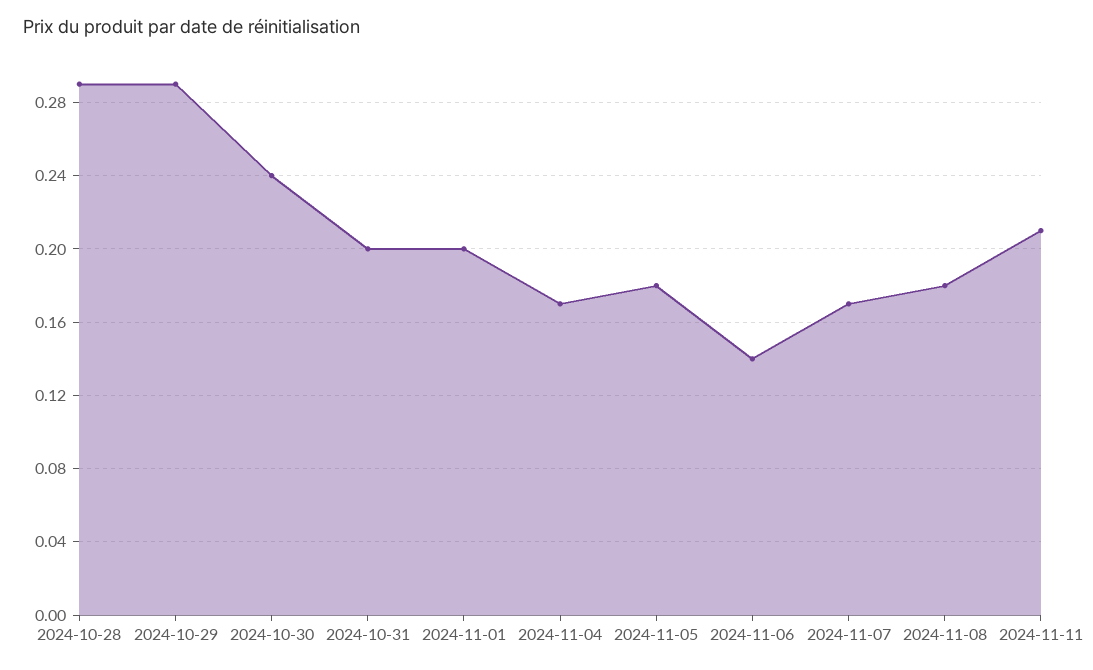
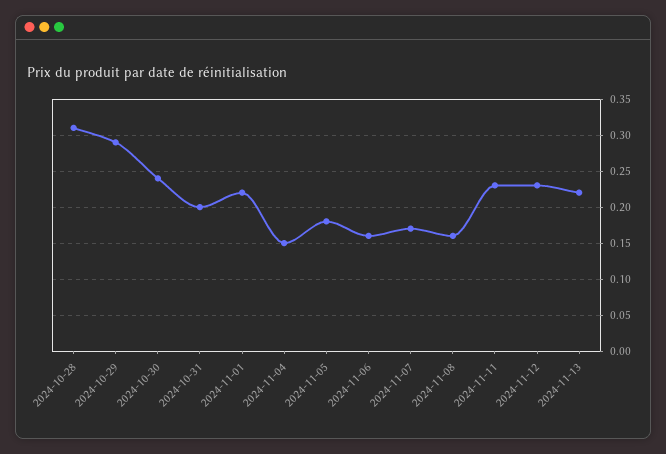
2024-10-28: 0.29 -> 0.31
2024-11-01: 0.2 -> 0.22
2024-11-04: 0.17 -> 0.15
2024-11-06: 0.14 -> 0.16
2024-11-08: 0.18 -> 0.16
2024-11-11: 0.21 -> 0.23
2024-11-12: none -> 0.23
2024-11-13: none -> 0.22

